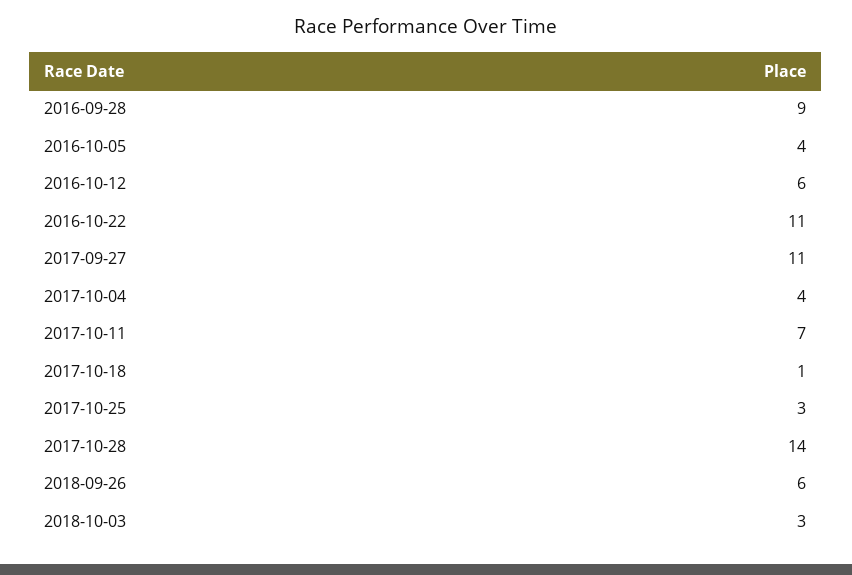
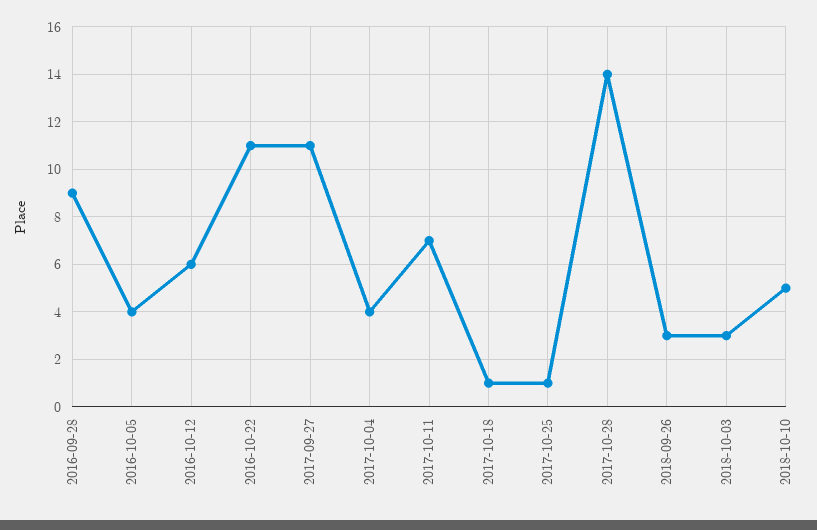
2017-10-25: 3 -> 1
2018-09-26: 6 -> 3
2018-10-10: none -> 5

